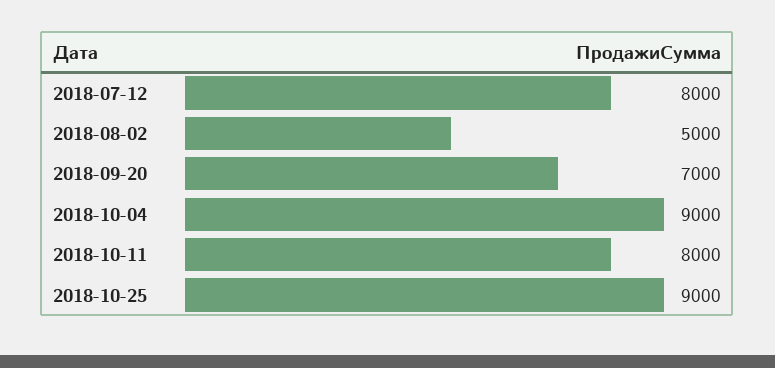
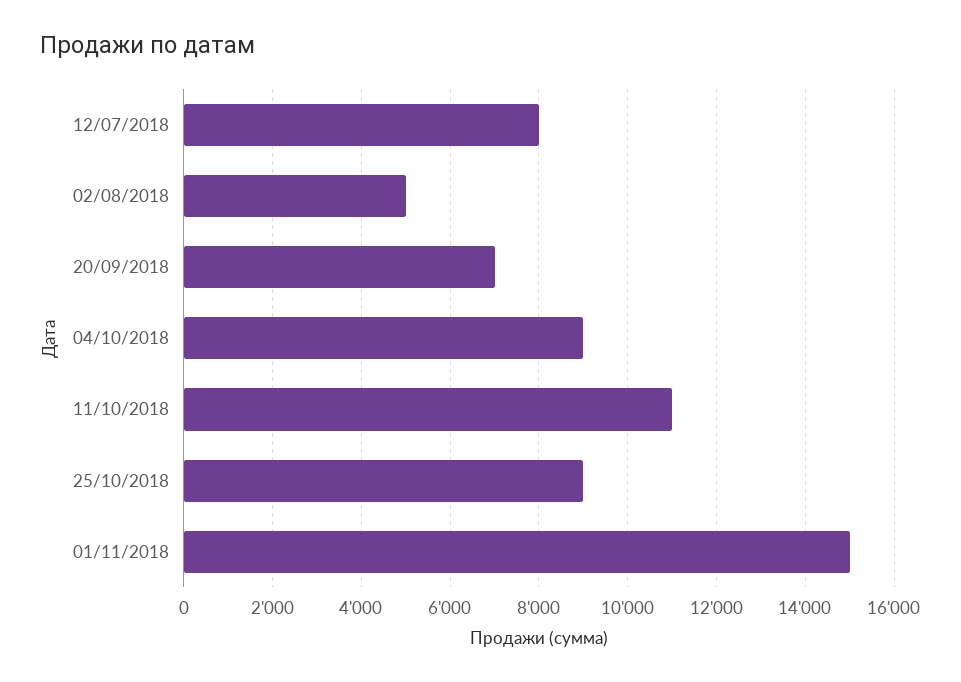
2018-10-11: 8000 -> 11000
01/11/2018: none -> 15000

